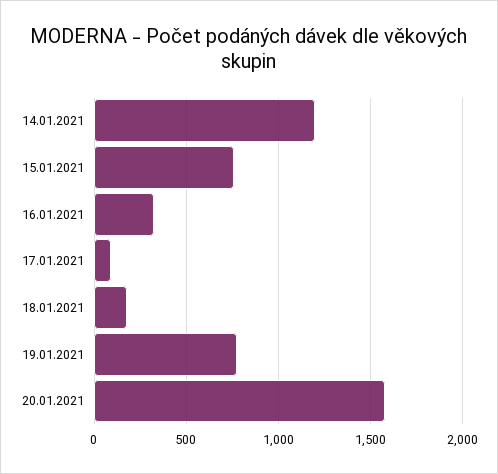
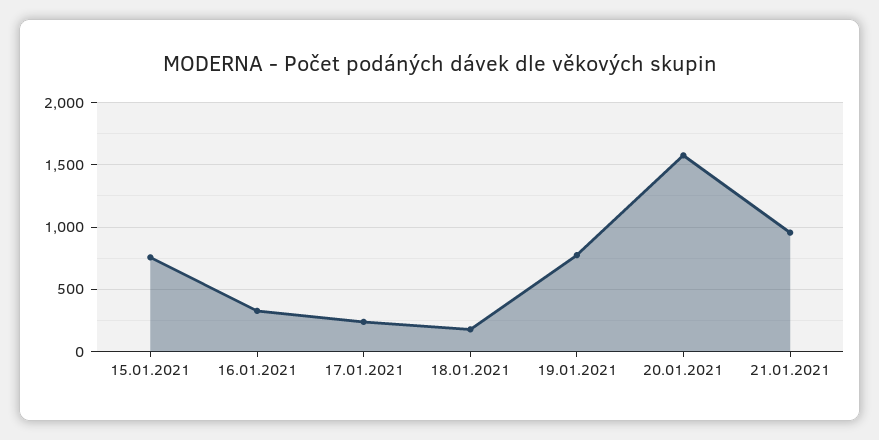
14.01.2021: 1200 -> none
17.01.2021: 100 -> 250
21.01.2021: none -> 950

